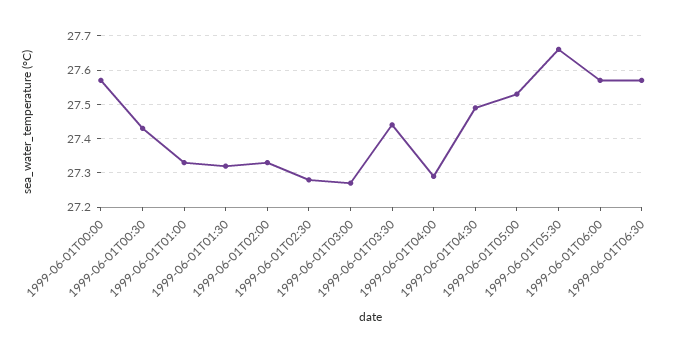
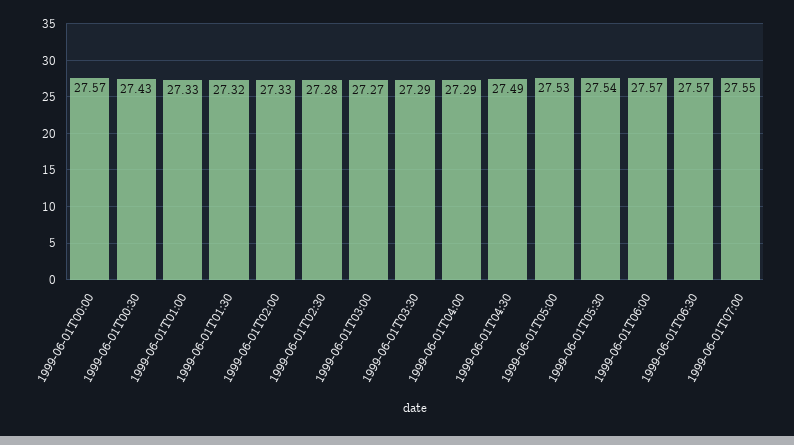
1999-06-01T03:30: 27.45 -> 27.29
1999-06-01T05:30: 27.65 -> 27.54
1999-06-01T07:00: none -> 27.55

